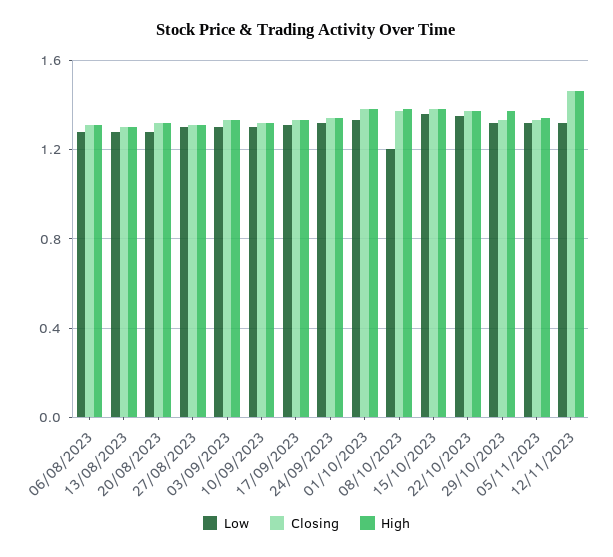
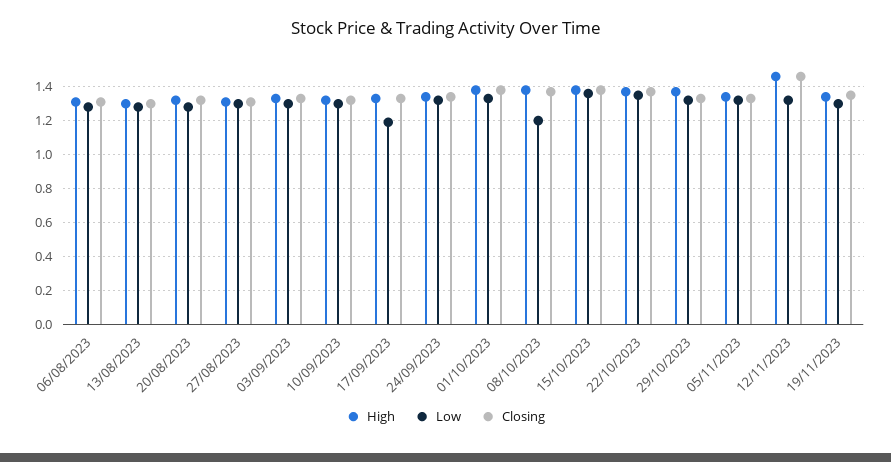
Low, 17/09/2023: 1.3 -> 1.2
High, 19/11/2023: none -> 1.35
Low, 19/11/2023: none -> 1.3
Closing, 19/11/2023: none -> 1.35

